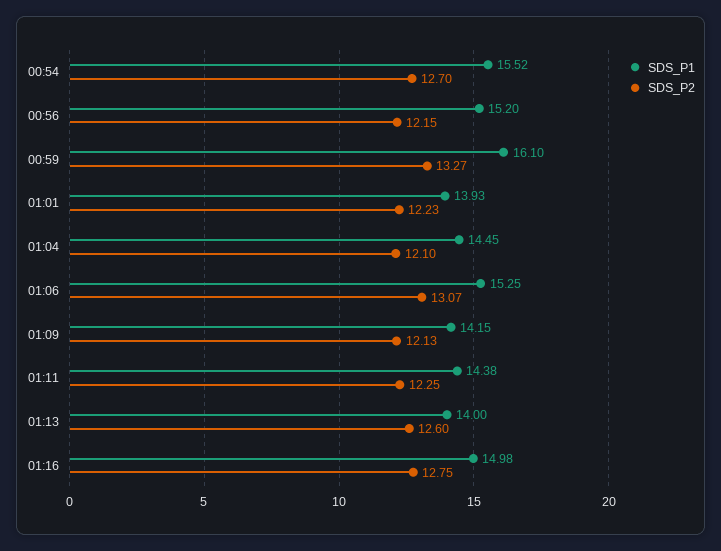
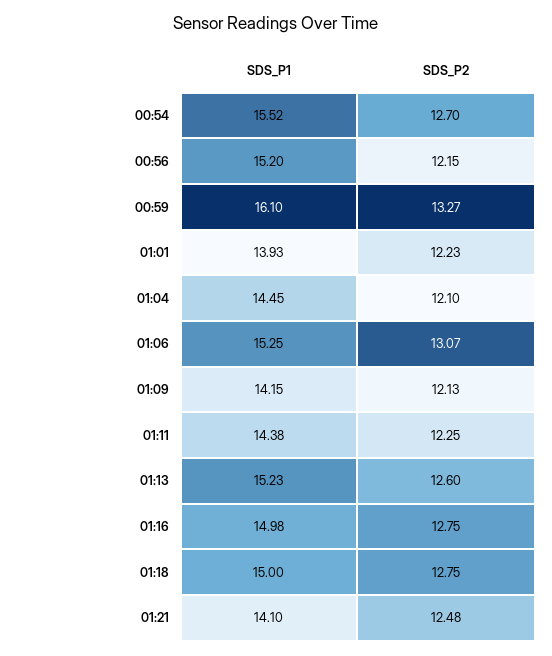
SDS_P1, 01:13: 14 -> 15.23
SDS_P1, 01:18: none -> 15
SDS_P2, 01:18: none -> 12.75
SDS_P1, 01:21: none -> 14.1
SDS_P2, 01:21: none -> 12.48

